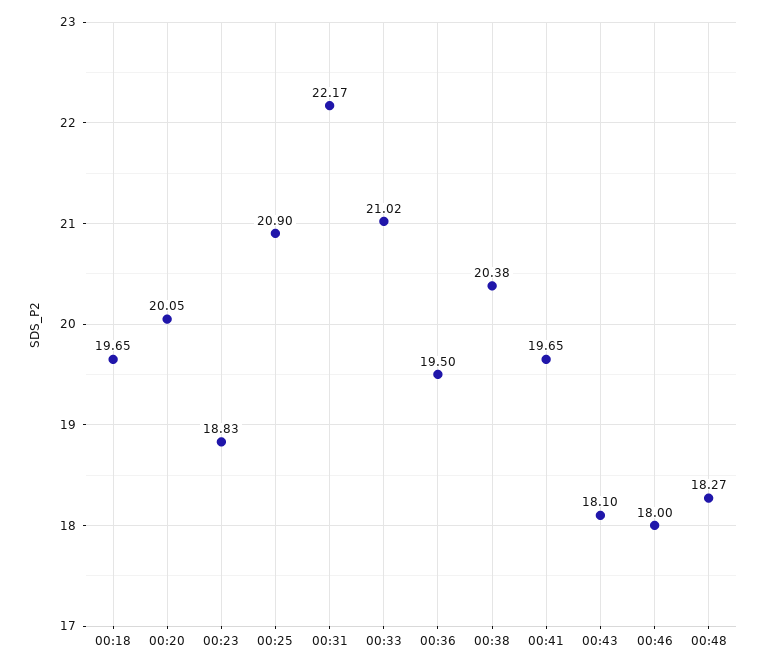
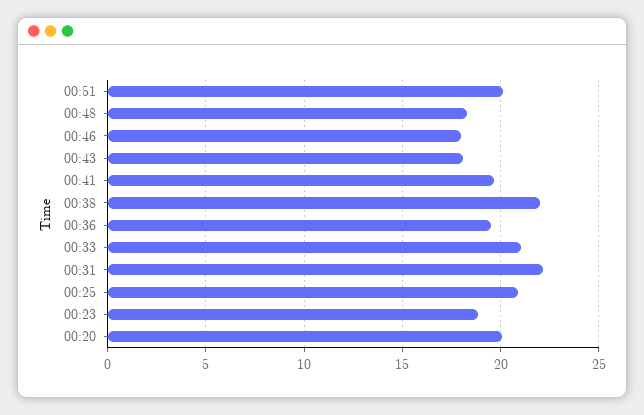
00:18: 19.65 -> none
00:38: 20.38 -> 22
00:51: none -> 20

